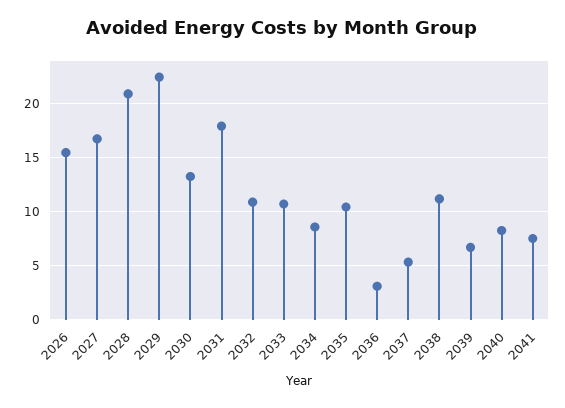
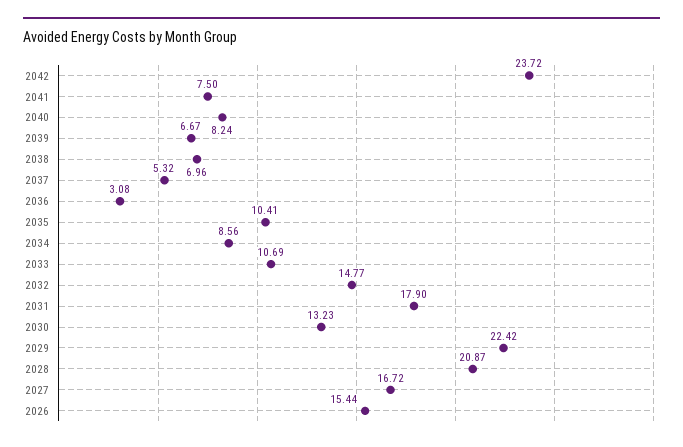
2032: 11 -> 14.77
2038: 11 -> 6.96
2042: none -> 23.72

